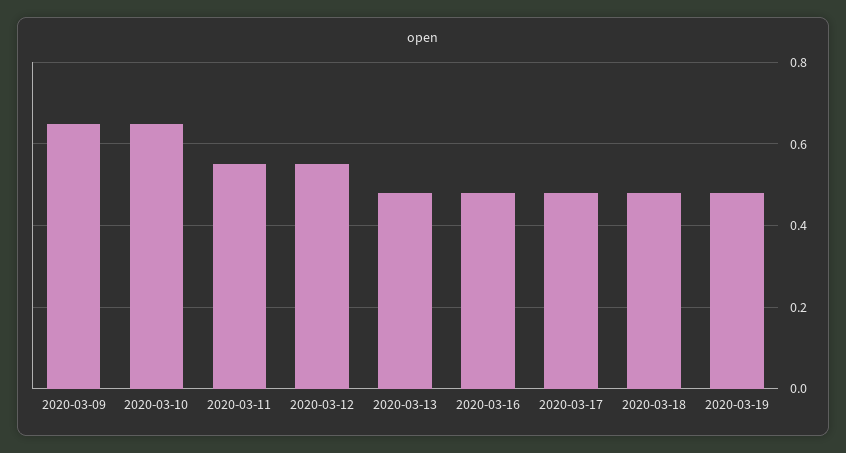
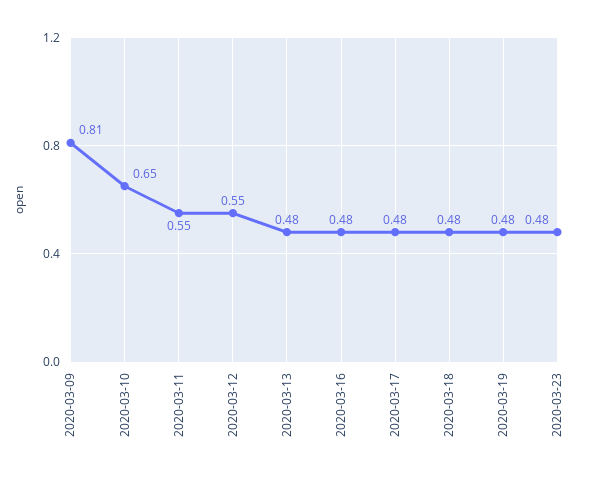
2020-03-09: 0.65 -> 0.81
2020-03-23: none -> 0.48

